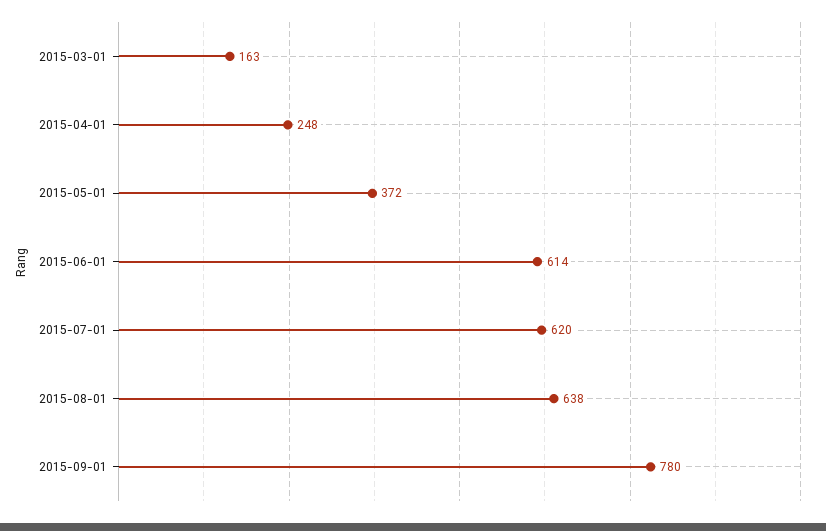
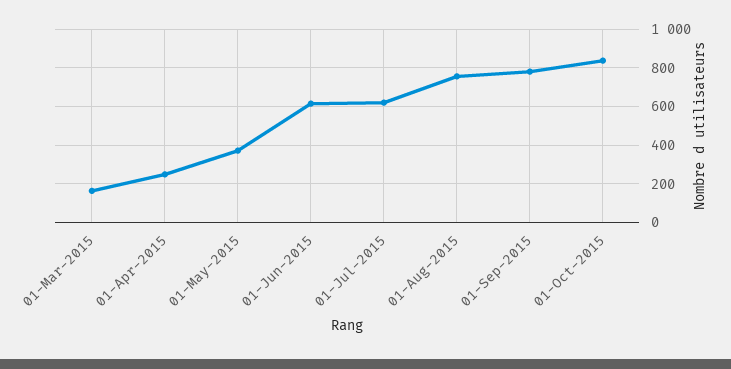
2015-08-01: 638 -> 750
01-Oct-2015: none -> 850

